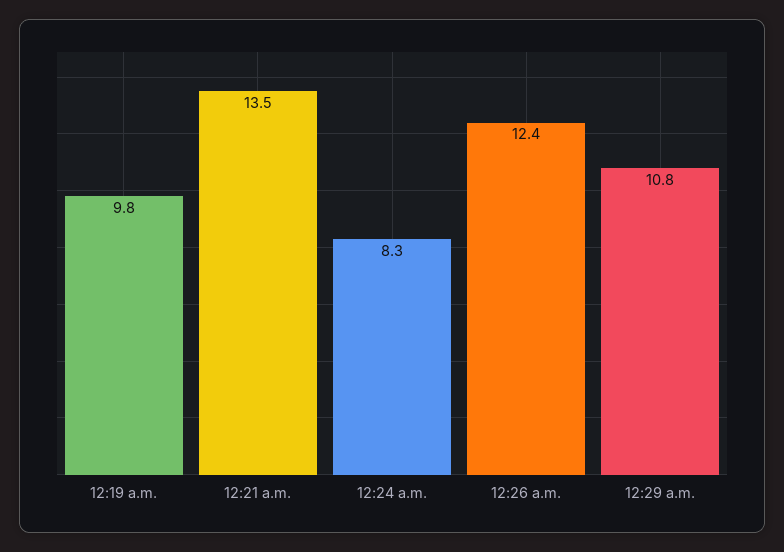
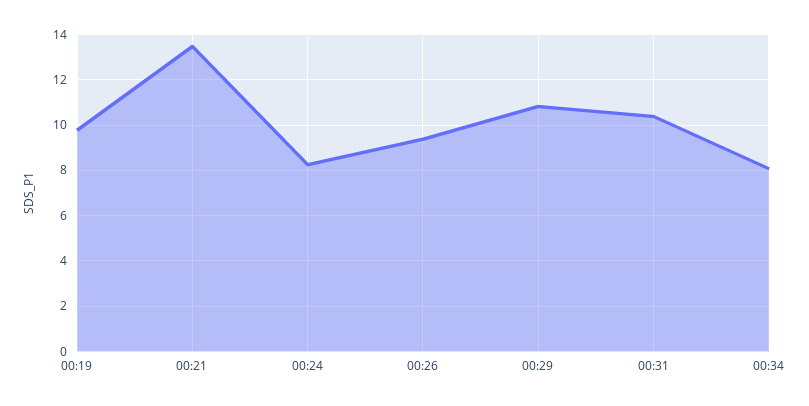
12:26 a.m.: 12.4 -> 9.5
00:31: none -> 10.5
00:34: none -> 8

